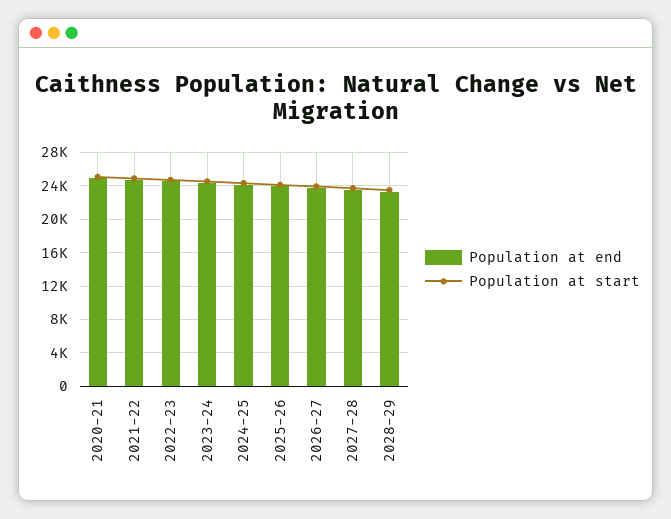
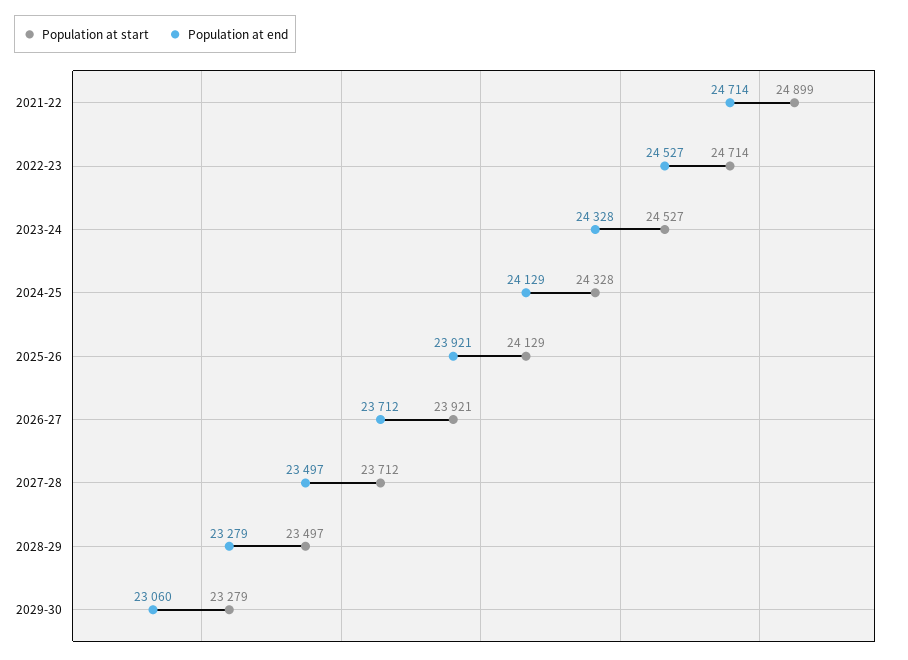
Population at end, 2020-21: 25000 -> none
Population at start, 2020-21: 25000 -> none
Population at start, 2029-30: none -> 23279
Population at end, 2029-30: none -> 23060

